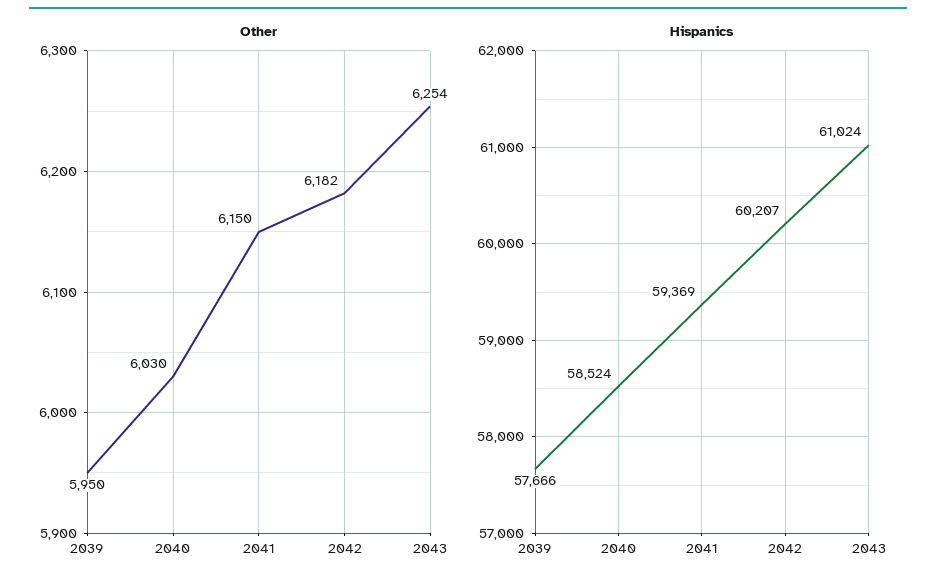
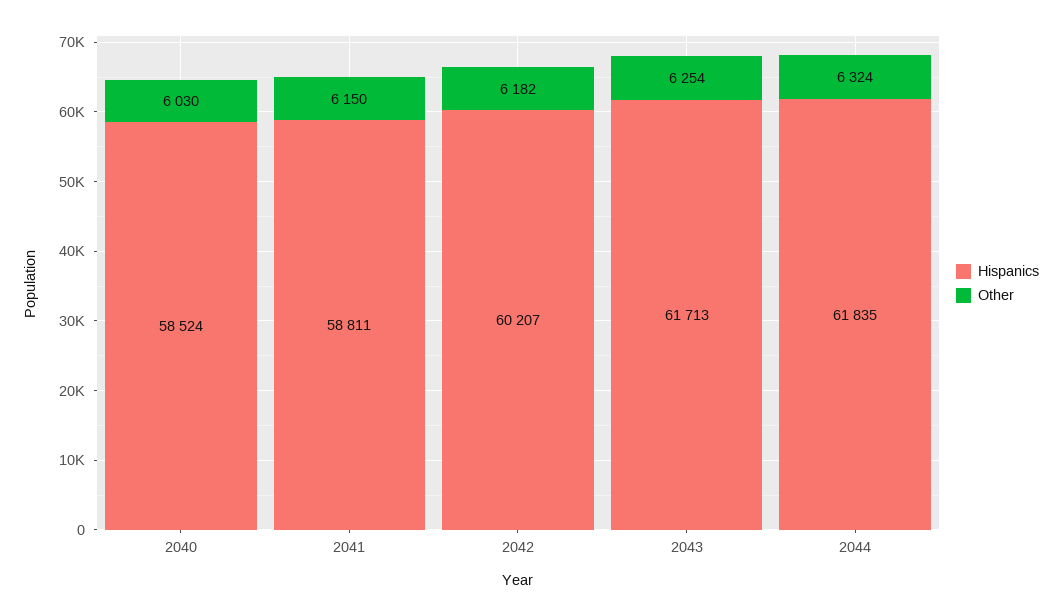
Other, 2039: 5950 -> none
Hispanics, 2039: 57666 -> none
Hispanics, 2041: 59369 -> 58811
Hispanics, 2043: 61024 -> 61713
Hispanics, 2044: none -> 61835
Other, 2044: none -> 6324

